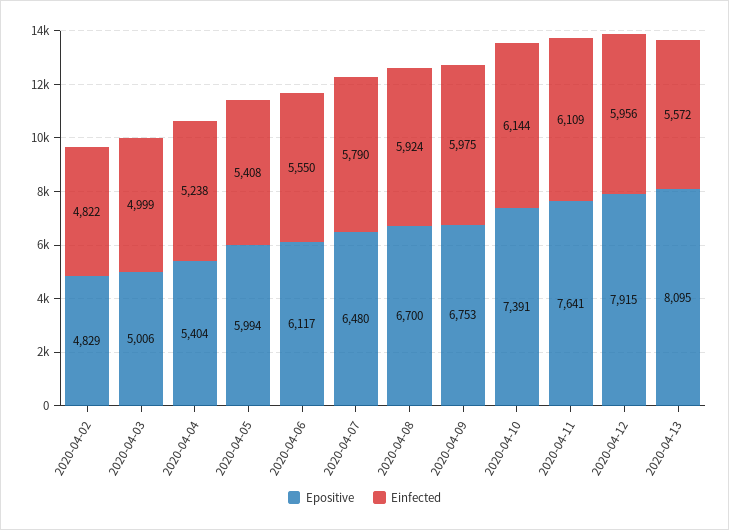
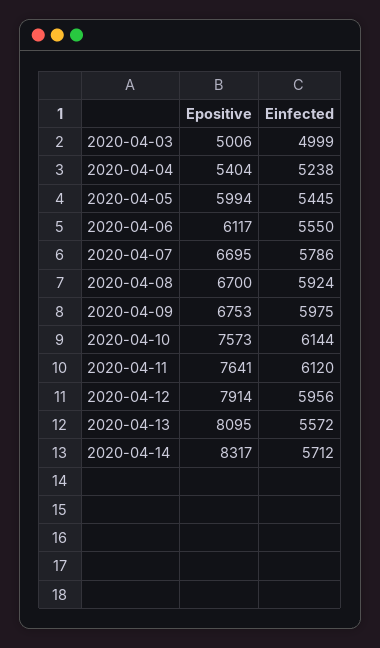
Epositive, 2020-04-02: 4829 -> none
Einfected, 2020-04-02: 4822 -> none
Einfected, 2020-04-05: 5408 -> 5445
Epositive, 2020-04-07: 6480 -> 6695
Einfected, 2020-04-07: 5790 -> 5786
Epositive, 2020-04-10: 7391 -> 7573
Einfected, 2020-04-11: 6109 -> 6120
Epositive, 2020-04-12: 7915 -> 7914
Epositive, 2020-04-14: none -> 8317
Einfected, 2020-04-14: none -> 5712

